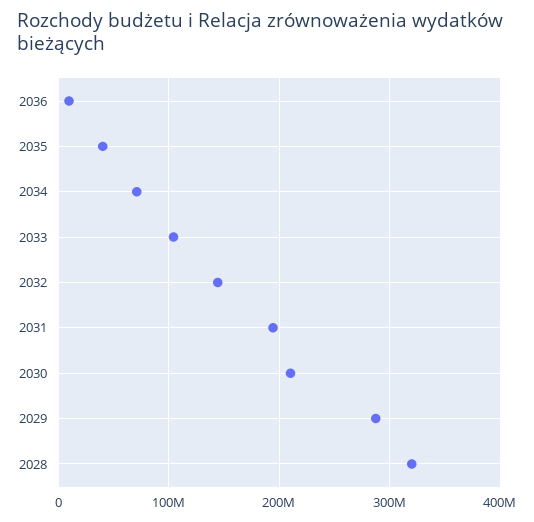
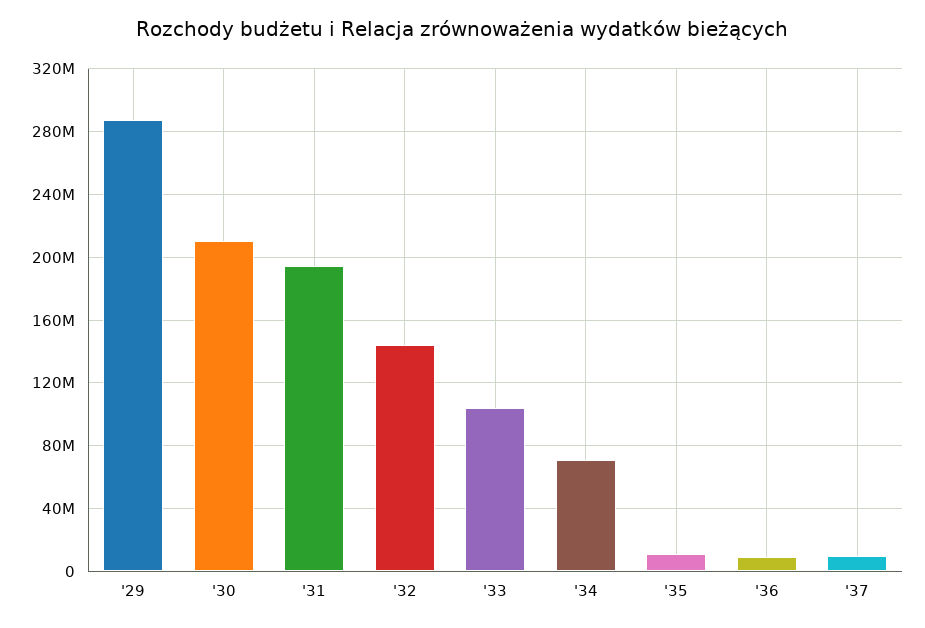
2035: 40000000 -> 10000000
2028: 320000000 -> none
'37: none -> 10000000

